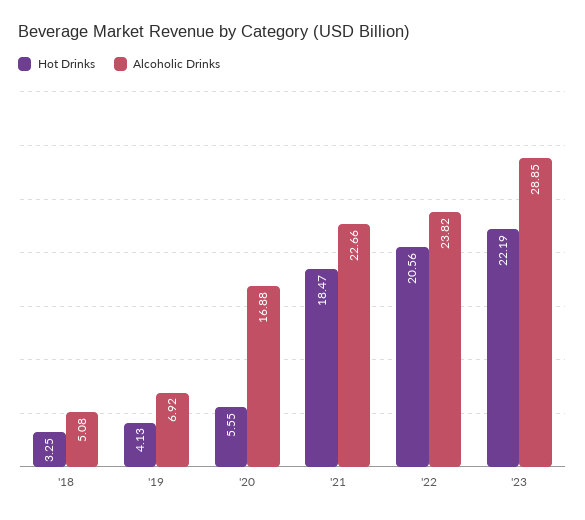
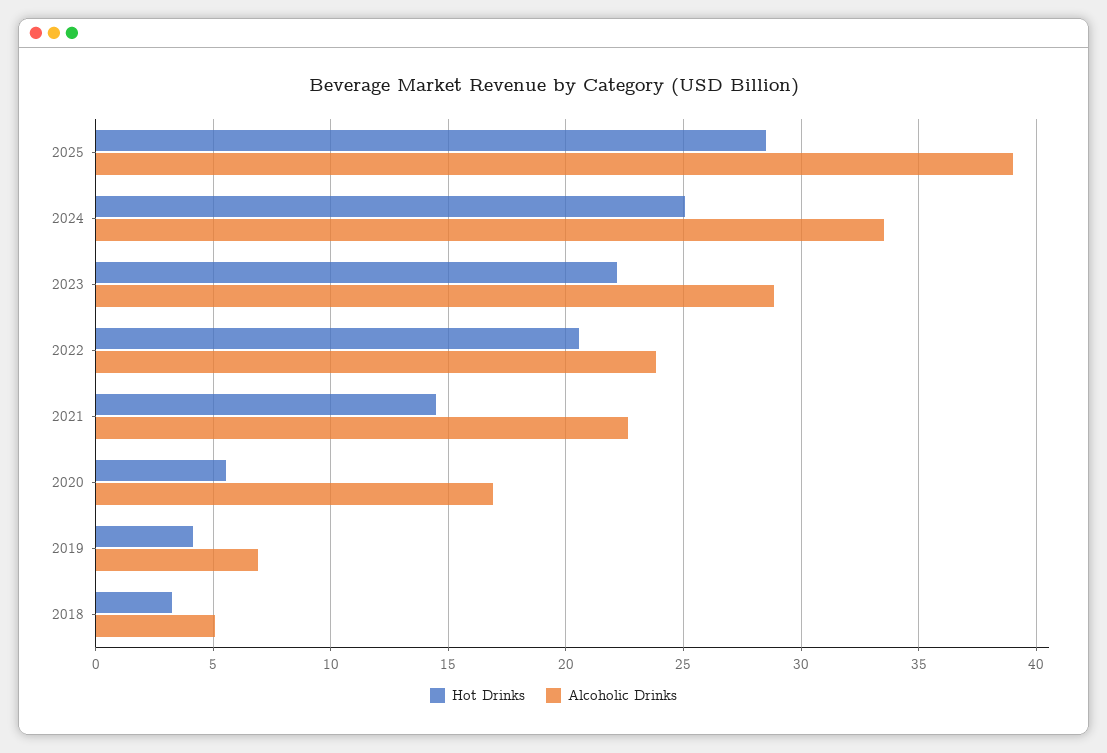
Hot Drinks, '21: 18.47 -> 14.5
Hot Drinks, 2025: none -> 28.5
Alcoholic Drinks, 2025: none -> 39
Hot Drinks, 2024: none -> 25
Alcoholic Drinks, 2024: none -> 33.5

